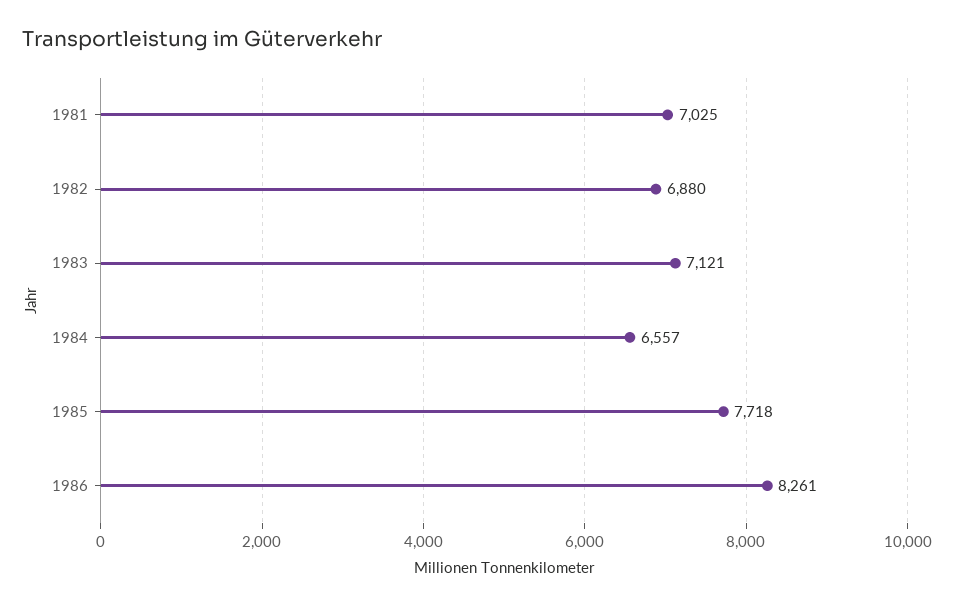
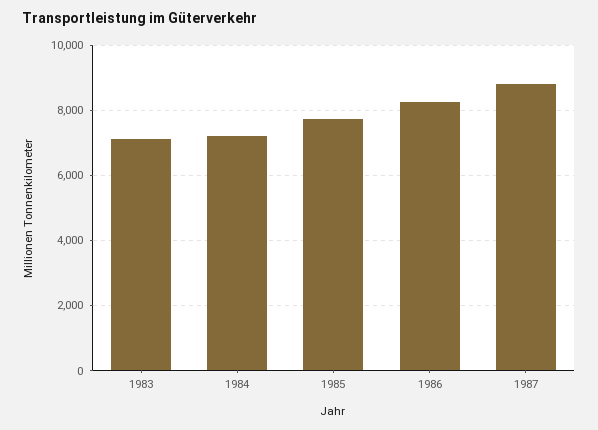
1981: 7025 -> none
1982: 6880 -> none
1984: 6557 -> 7200
1987: none -> 8800

